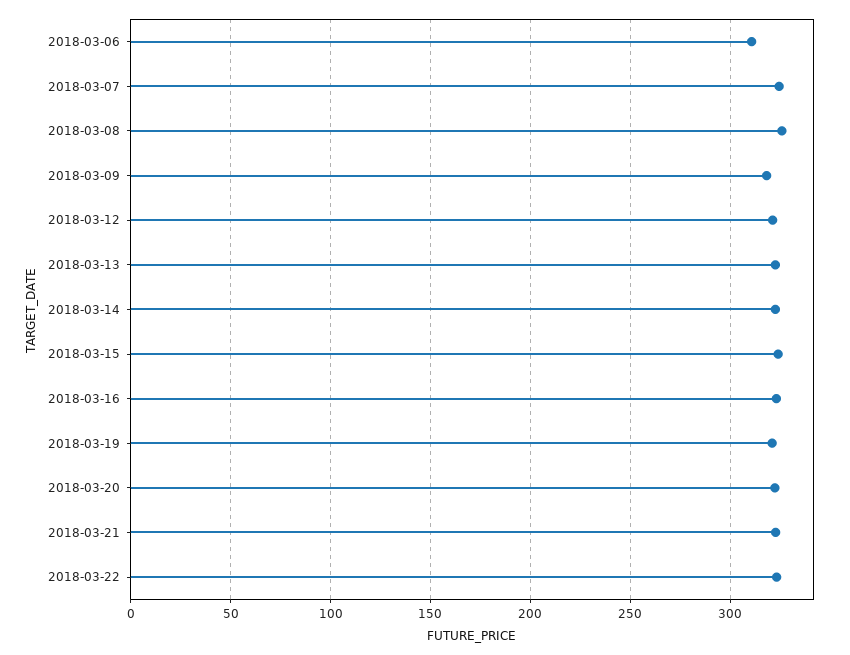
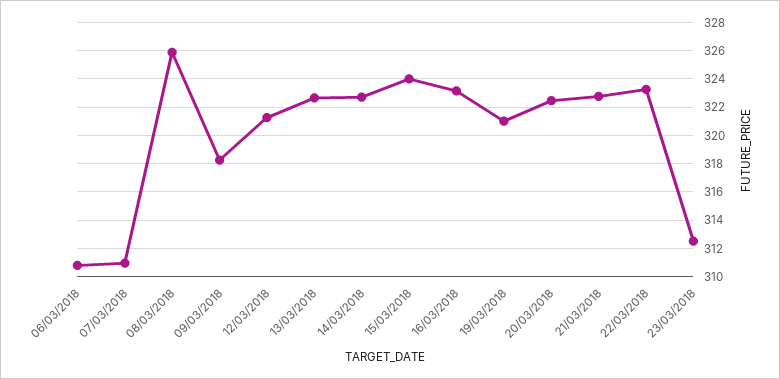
2018-03-07: 325 -> 311
23/03/2018: none -> 312.5

